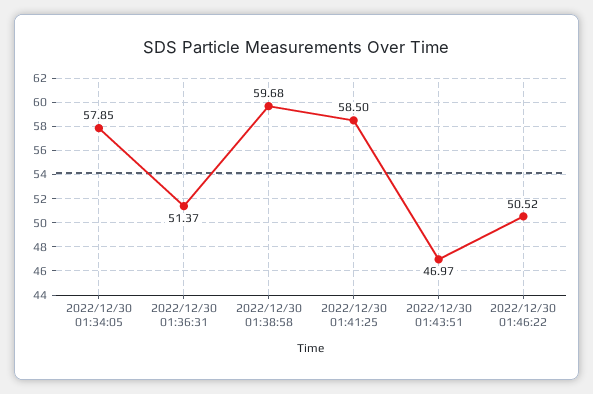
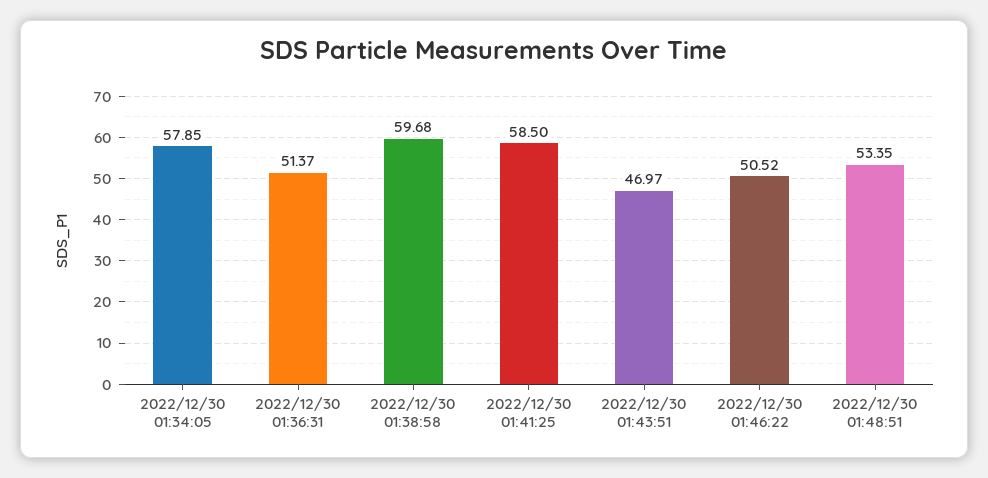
2022/12/30 01:48:51: none -> 53.35

